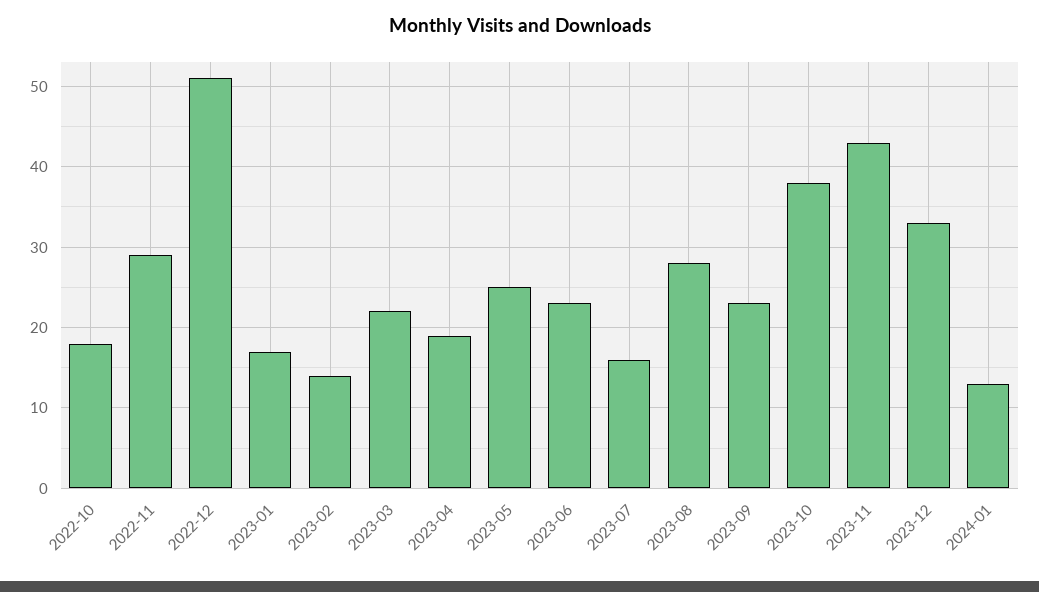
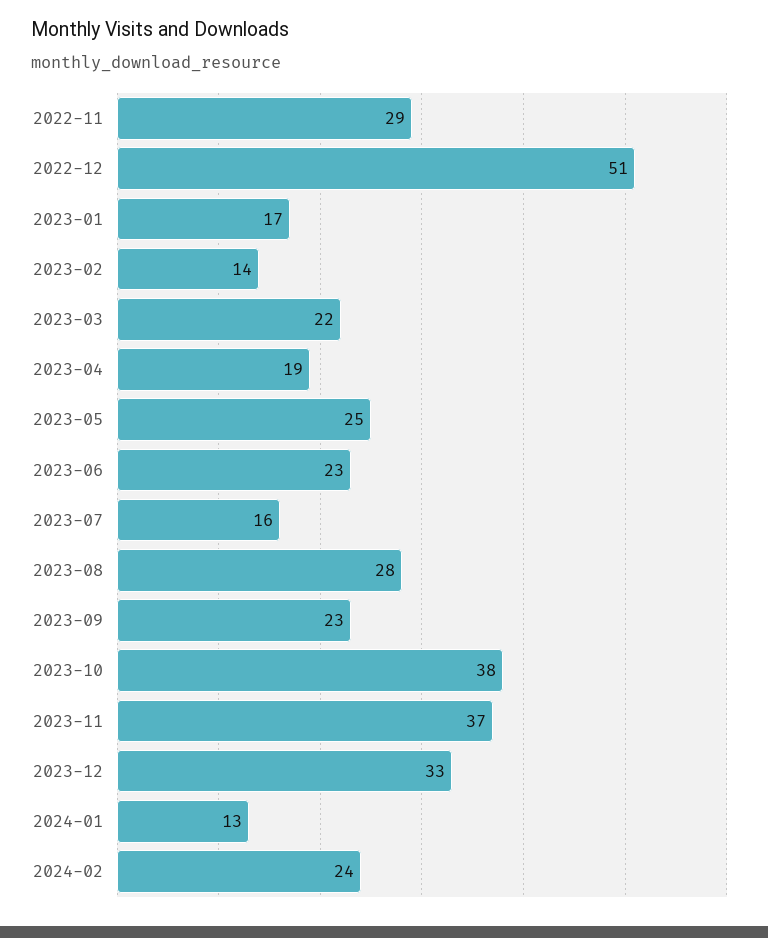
2022-10: 18 -> none
2023-11: 43 -> 37
2024-02: none -> 24

